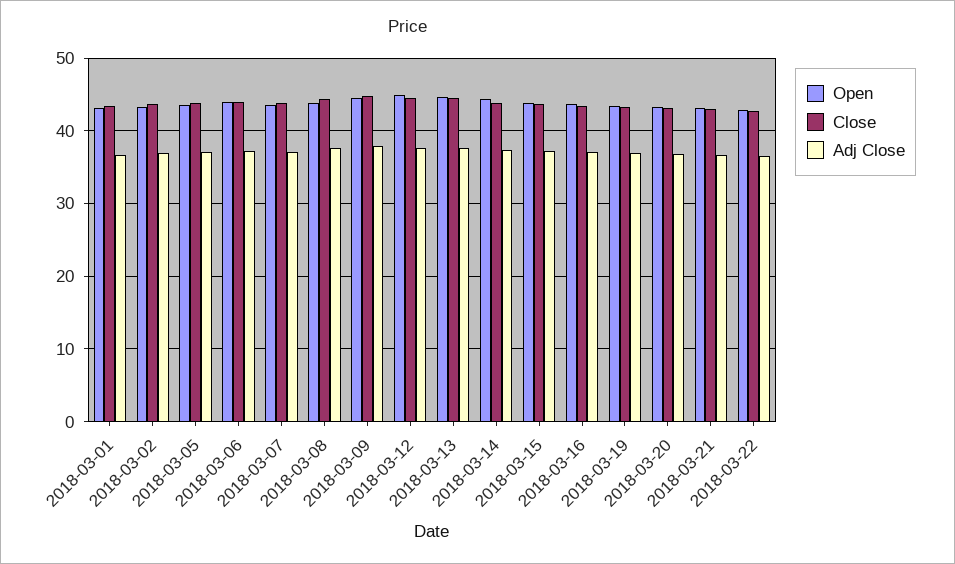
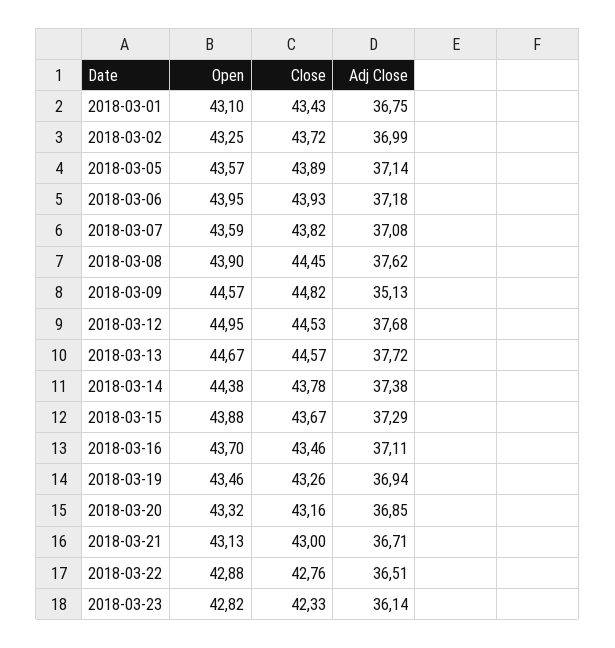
Adj Close, 2018-03-09: 38 -> 35.13
Open, 2018-03-23: none -> 42.82
Close, 2018-03-23: none -> 42.33
Adj Close, 2018-03-23: none -> 36.14

